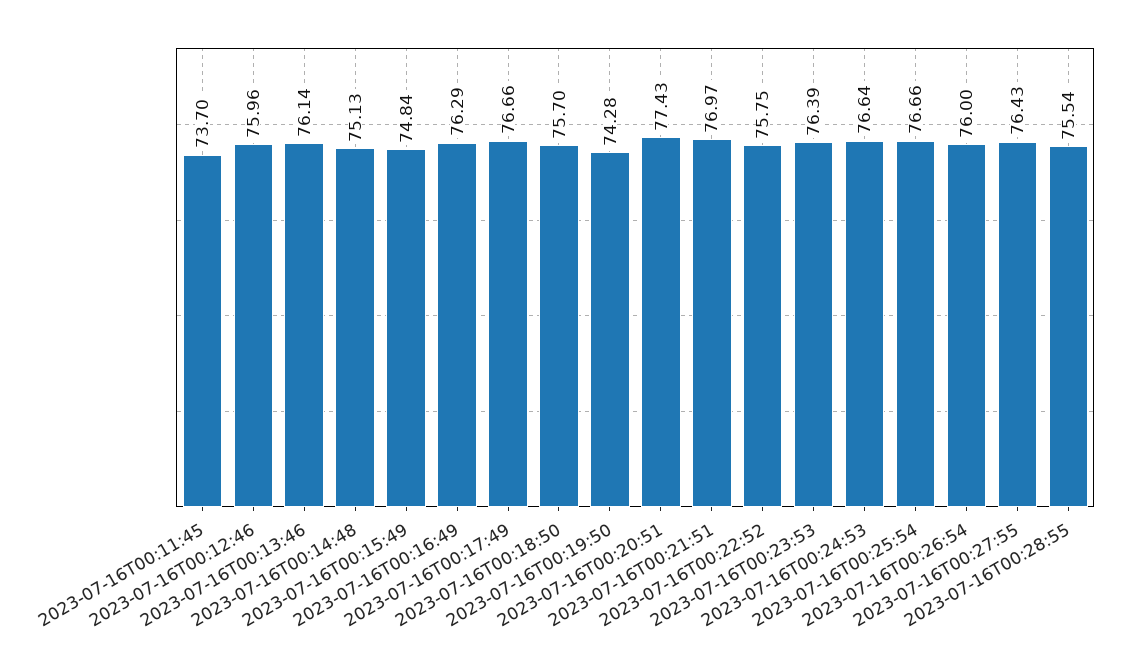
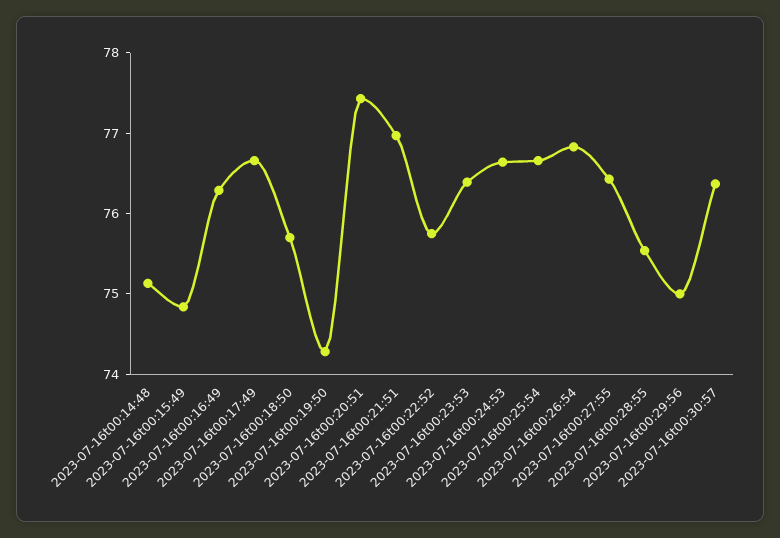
2023-07-16T00:11:45: 73.7 -> none
2023-07-16T00:12:46: 75.96 -> none
2023-07-16T00:13:46: 76.14 -> none
2023-07-16T00:26:54: 76 -> 76.8
2023-07-16t00:29:56: none -> 75
2023-07-16t00:30:57: none -> 76.4

